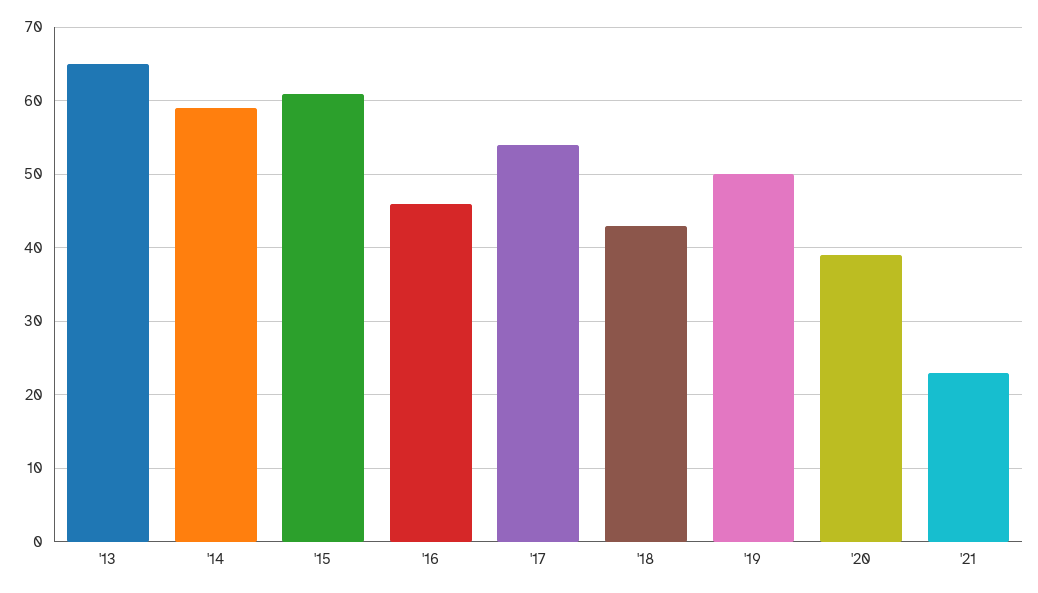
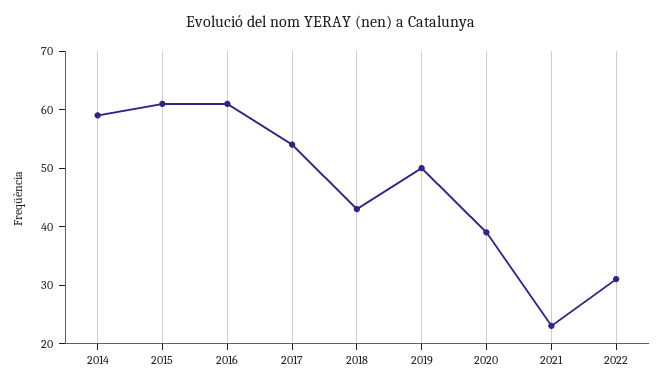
'13: 65 -> none
'16: 46 -> 60
2022: none -> 30

